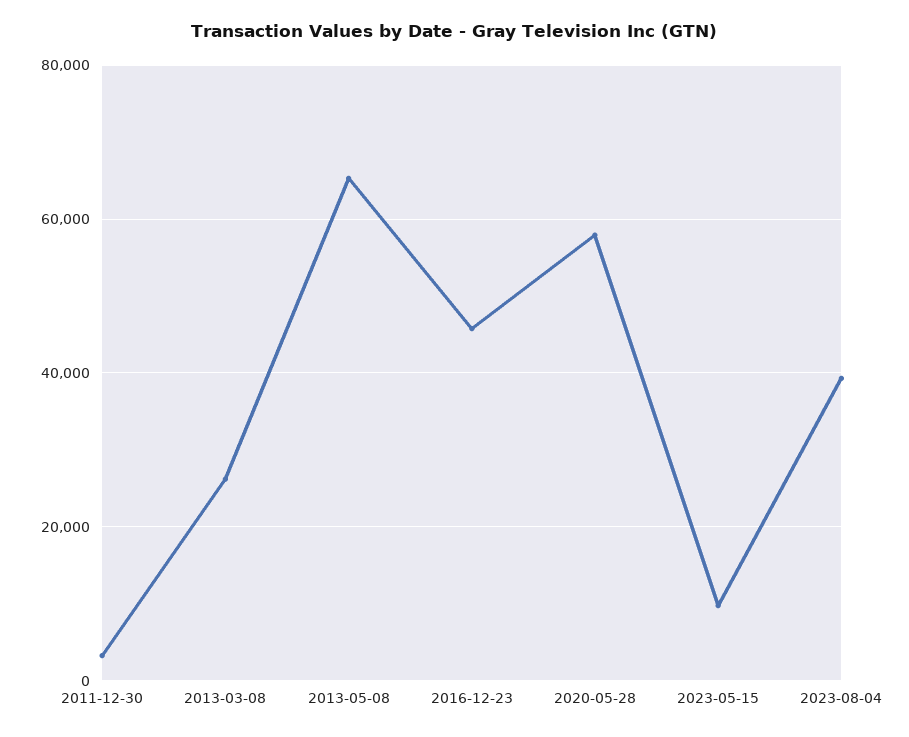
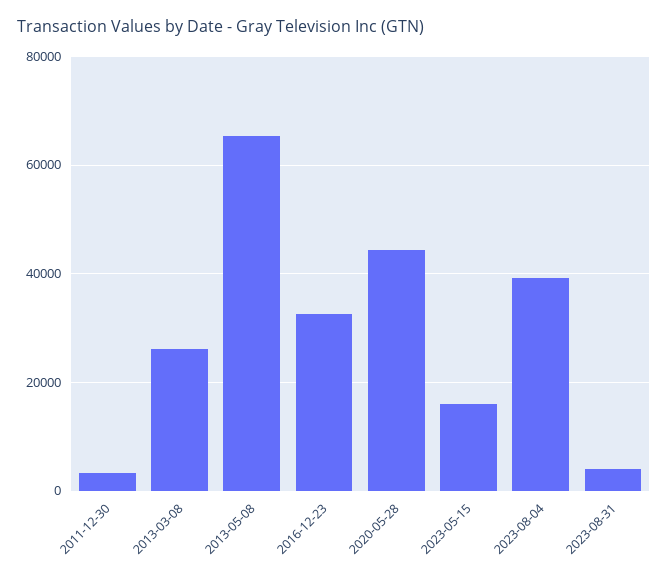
2016-12-23: 46000 -> 32000
2020-05-28: 58000 -> 44000
2023-05-15: 10000 -> 16000
2023-08-31: none -> 4000

